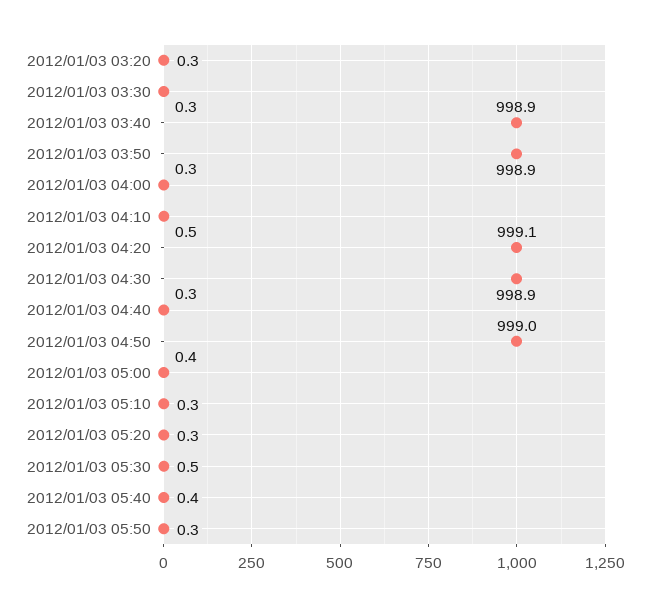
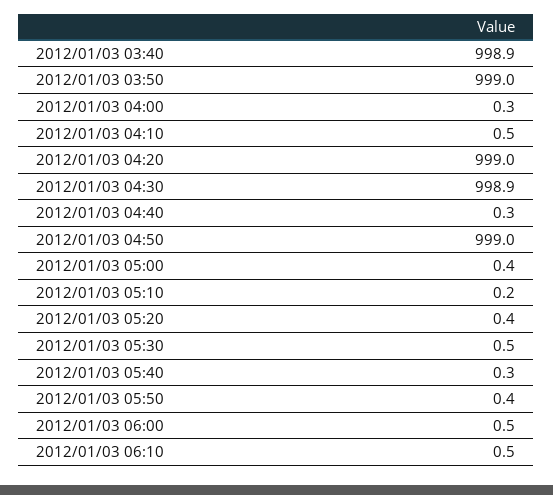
2012/01/03 03:20: 0.3 -> none
2012/01/03 03:30: 0.3 -> none
2012/01/03 03:50: 998.9 -> 999
2012/01/03 04:20: 999.1 -> 999
2012/01/03 05:10: 0.3 -> 0.2
2012/01/03 05:20: 0.3 -> 0.4
2012/01/03 05:40: 0.4 -> 0.3
2012/01/03 05:50: 0.3 -> 0.4
2012/01/03 06:00: none -> 0.5
2012/01/03 06:10: none -> 0.5

